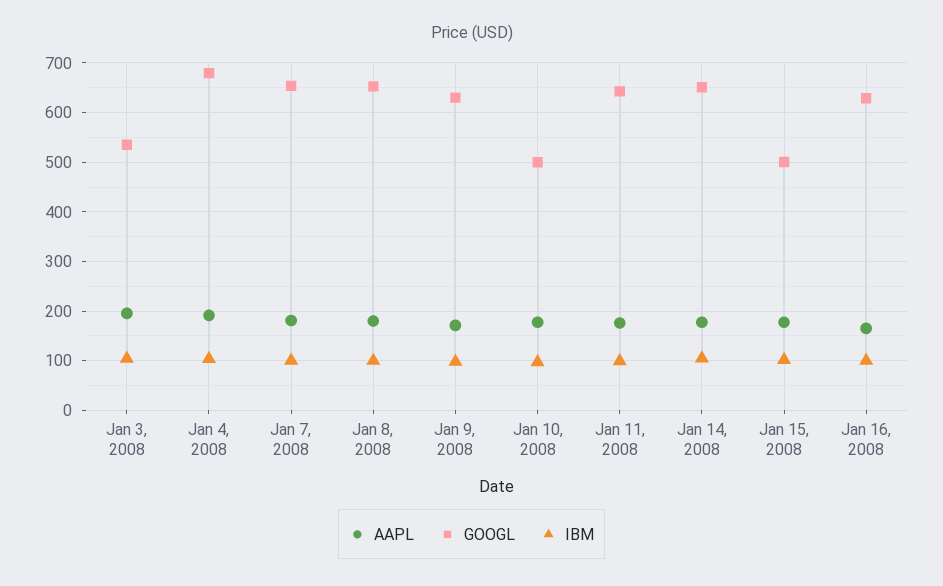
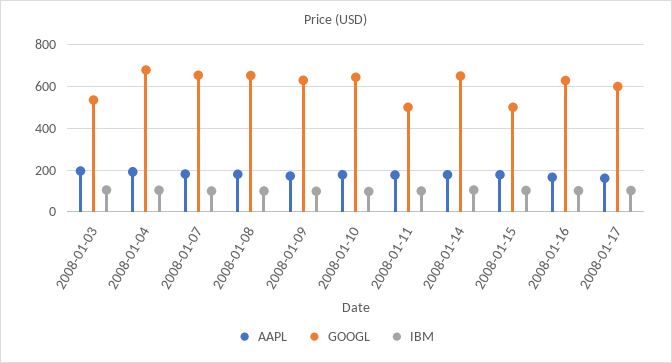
GOOGL, Jan 10, 2008: 500 -> 650
GOOGL, Jan 11, 2008: 640 -> 500
AAPL, 2008-01-17: none -> 150
GOOGL, 2008-01-17: none -> 600
IBM, 2008-01-17: none -> 100

